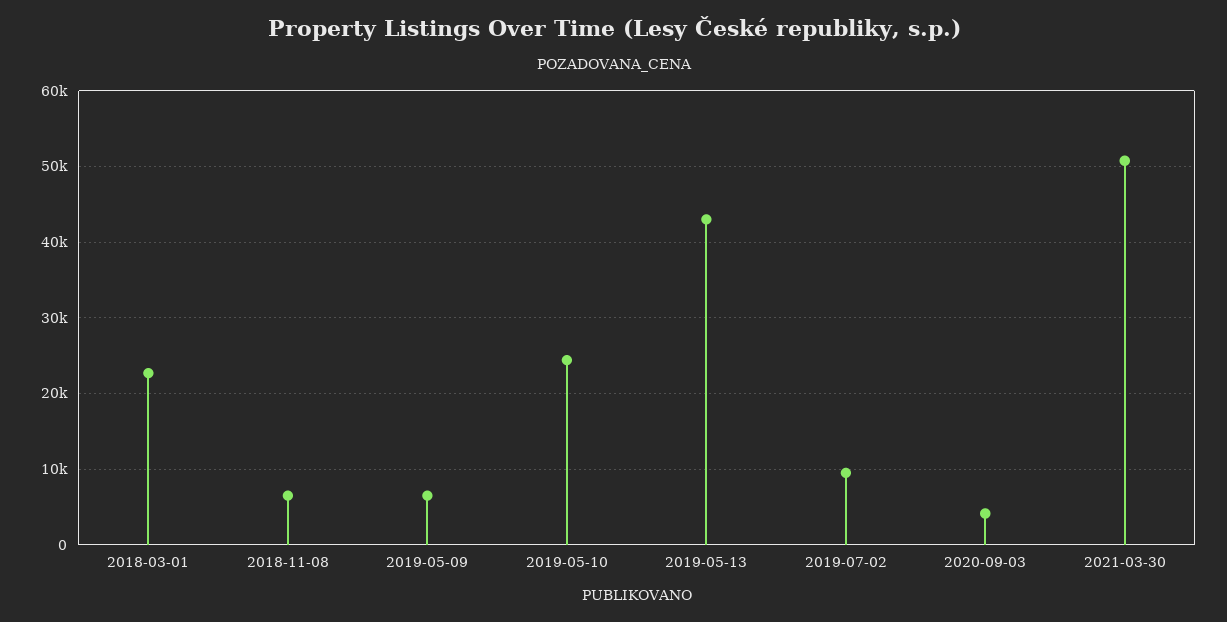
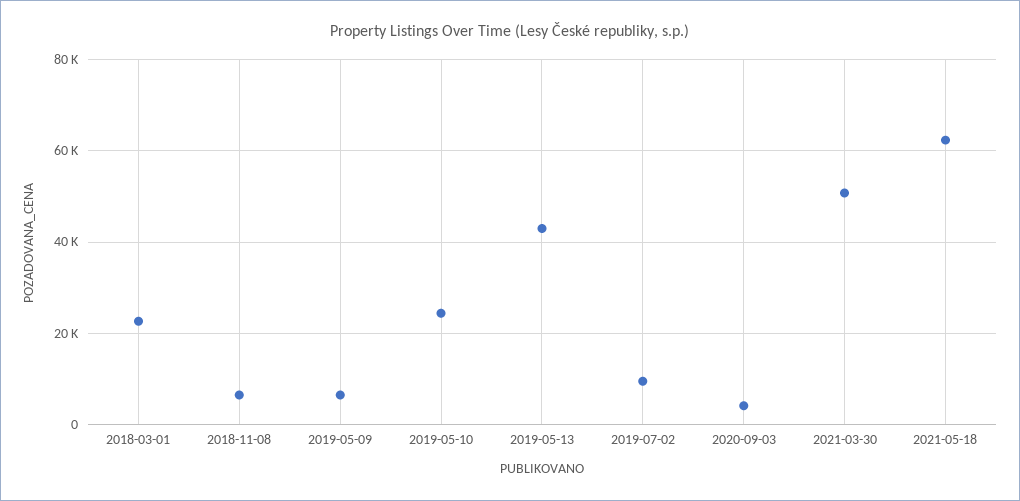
2021-05-18: none -> 62000

